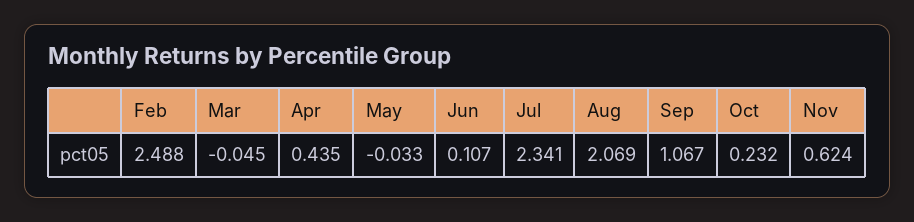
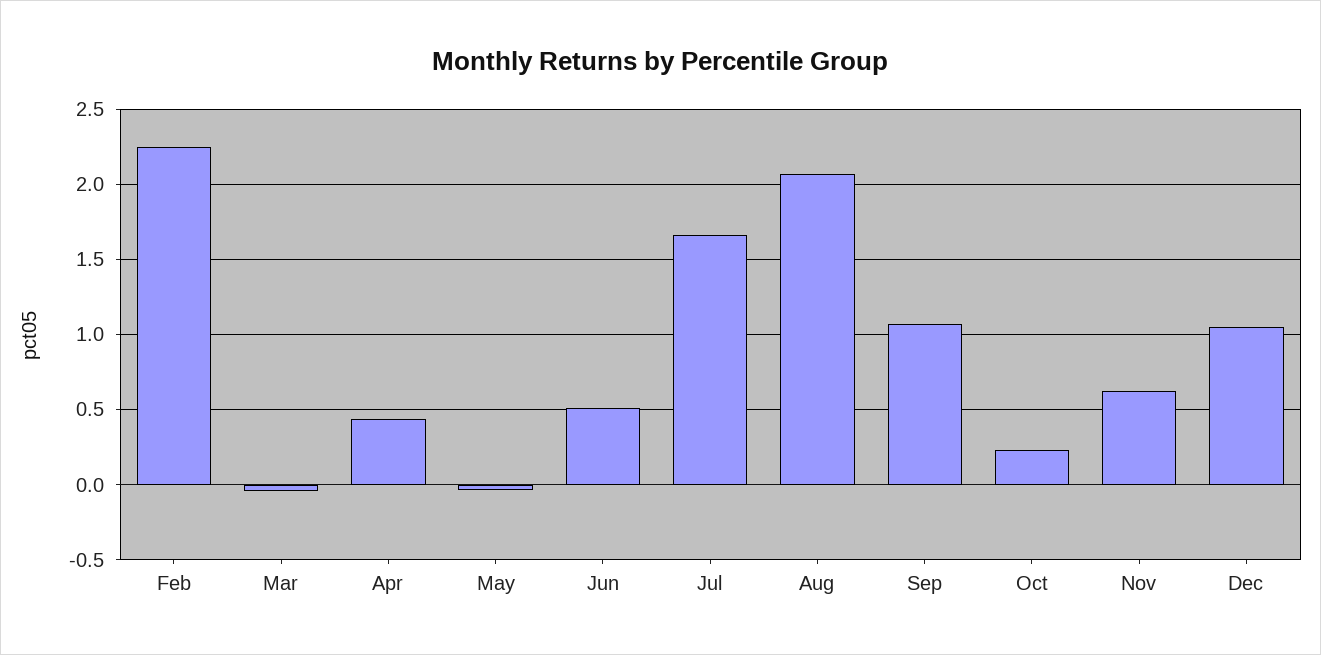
Feb: 2.488 -> 2.25
Jun: 0.107 -> 0.5
Jul: 2.341 -> 1.65
Dec: none -> 1.05

